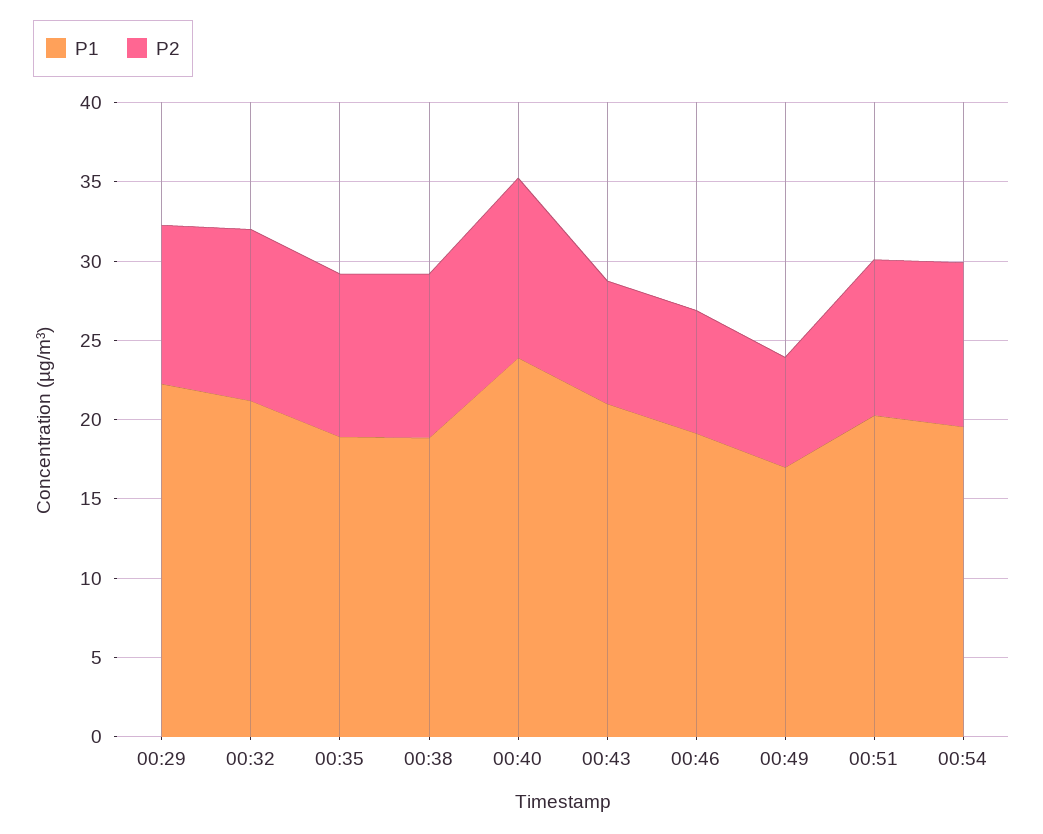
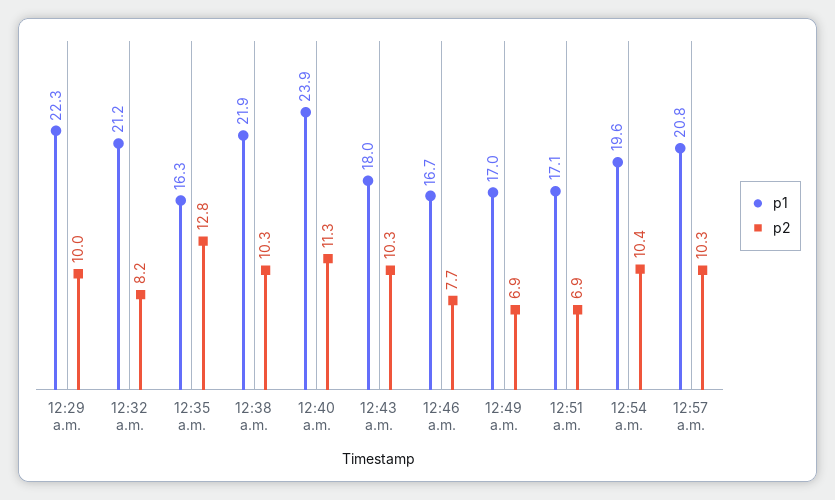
P2, 00:32: 11 -> 8.2
P1, 00:35: 19 -> 16.3
P2, 00:35: 10 -> 12.8
P1, 00:38: 19 -> 21.9
P1, 00:43: 21 -> 18
P2, 00:43: 8 -> 10.3
P1, 00:46: 19 -> 16.7
P1, 00:51: 20 -> 17.1
P2, 00:51: 10 -> 6.9
P1, 12:57 a.m.: none -> 20.8
P2, 12:57 a.m.: none -> 10.3

